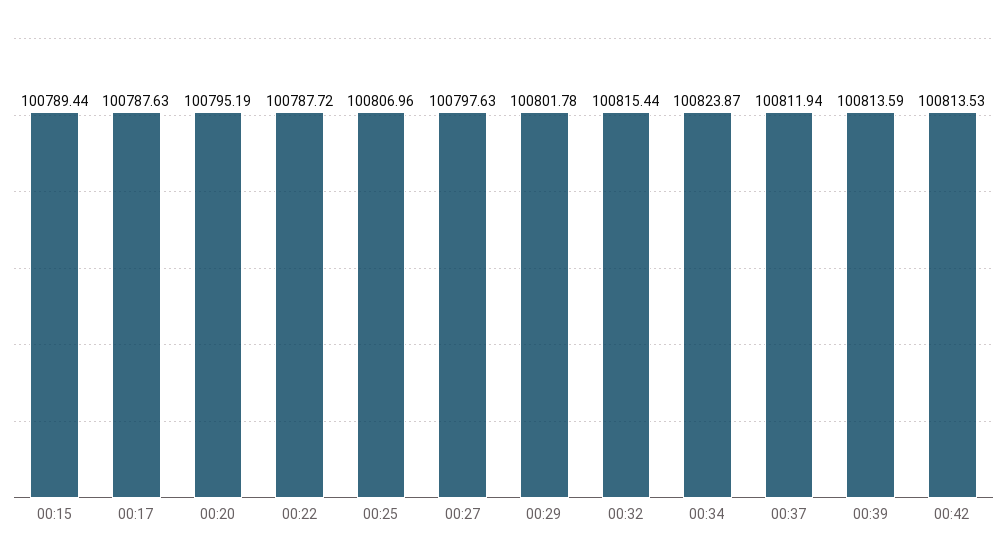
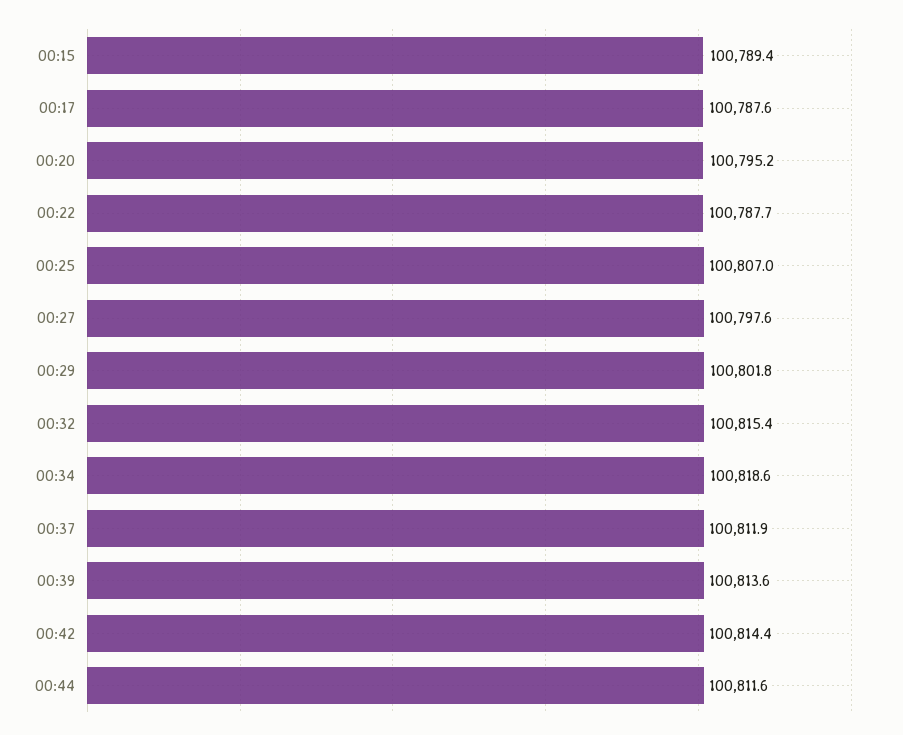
00:34: 100823.87 -> 100818.6
00:42: 100813.53 -> 100814.4
00:44: none -> 100811.6

